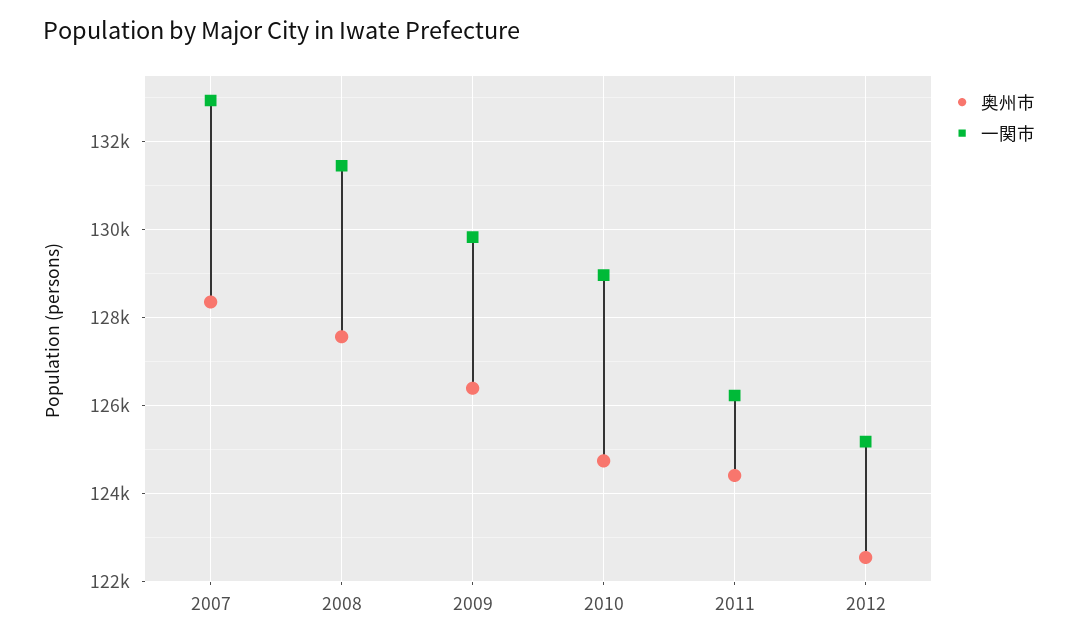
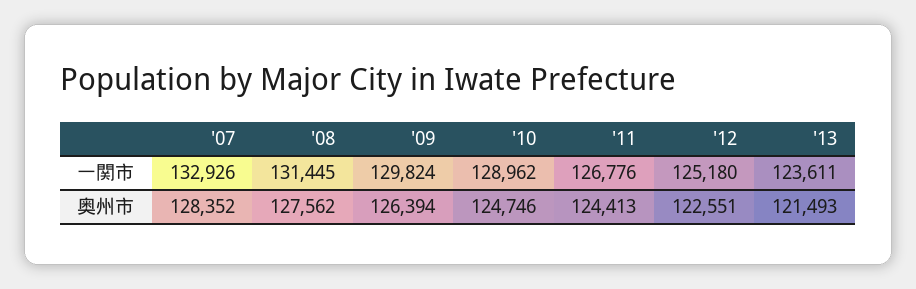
一関市, 2011: 126200 -> 126776
一関市, '13: none -> 123611
奥州市, '13: none -> 121493

